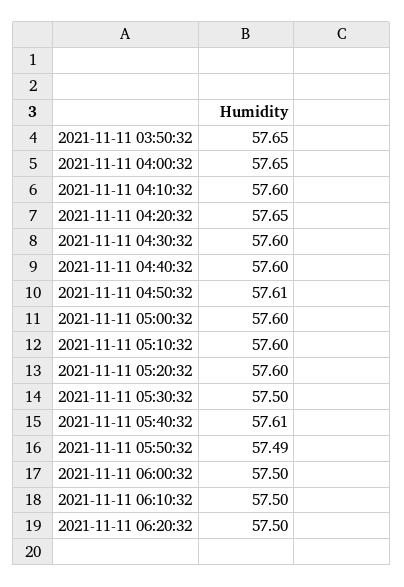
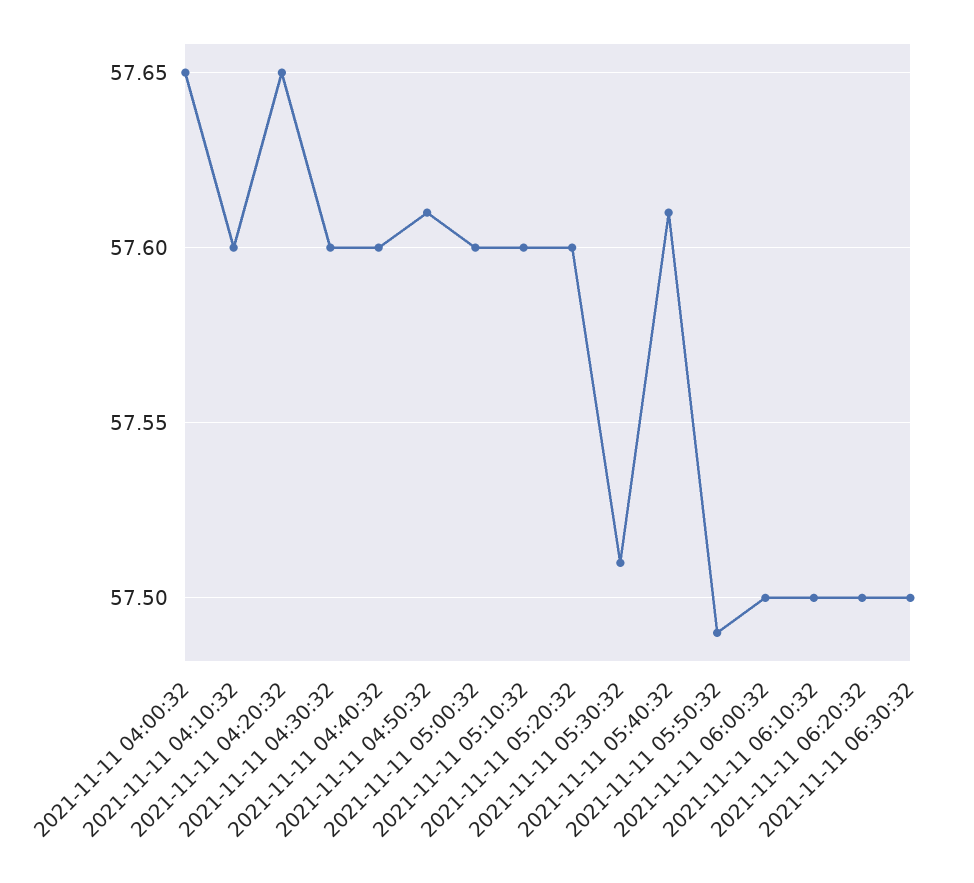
2021-11-11 03:50:32: 57.65 -> none
2021-11-11 05:30:32: 57.5 -> 57.51
2021-11-11 06:30:32: none -> 57.5

